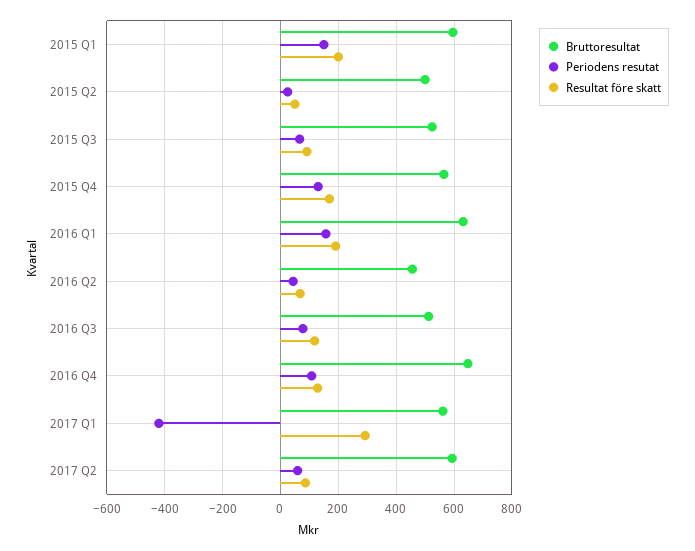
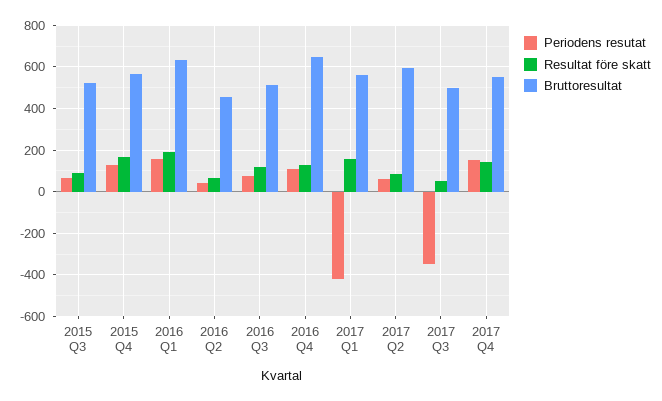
Bruttoresultat, 2015 Q1: 600 -> none
Periodens resutat, 2015 Q1: 150 -> none
Resultat före skatt, 2015 Q1: 200 -> none
Bruttoresultat, 2015 Q2: 500 -> none
Periodens resutat, 2015 Q2: 25 -> none
Resultat före skatt, 2015 Q2: 50 -> none
Resultat före skatt, 2017 Q1: 300 -> 150
Periodens resutat, 2017 Q3: none -> -350
Resultat före skatt, 2017 Q3: none -> 50
Bruttoresultat, 2017 Q3: none -> 500
Periodens resutat, 2017 Q4: none -> 150
Resultat före skatt, 2017 Q4: none -> 150
Bruttoresultat, 2017 Q4: none -> 550

